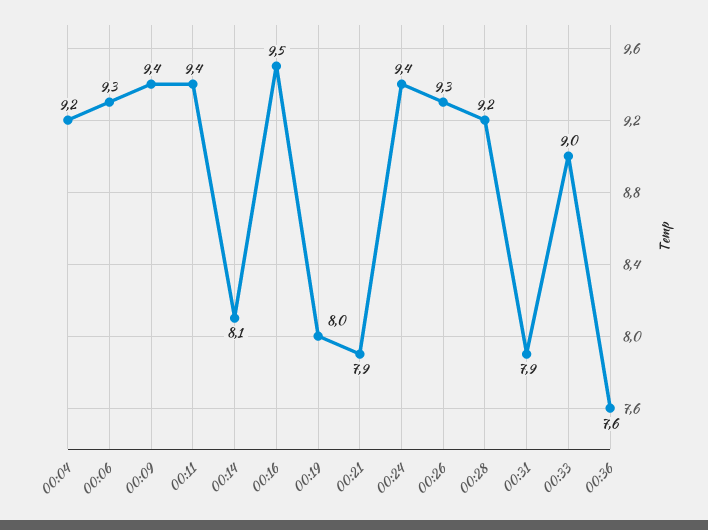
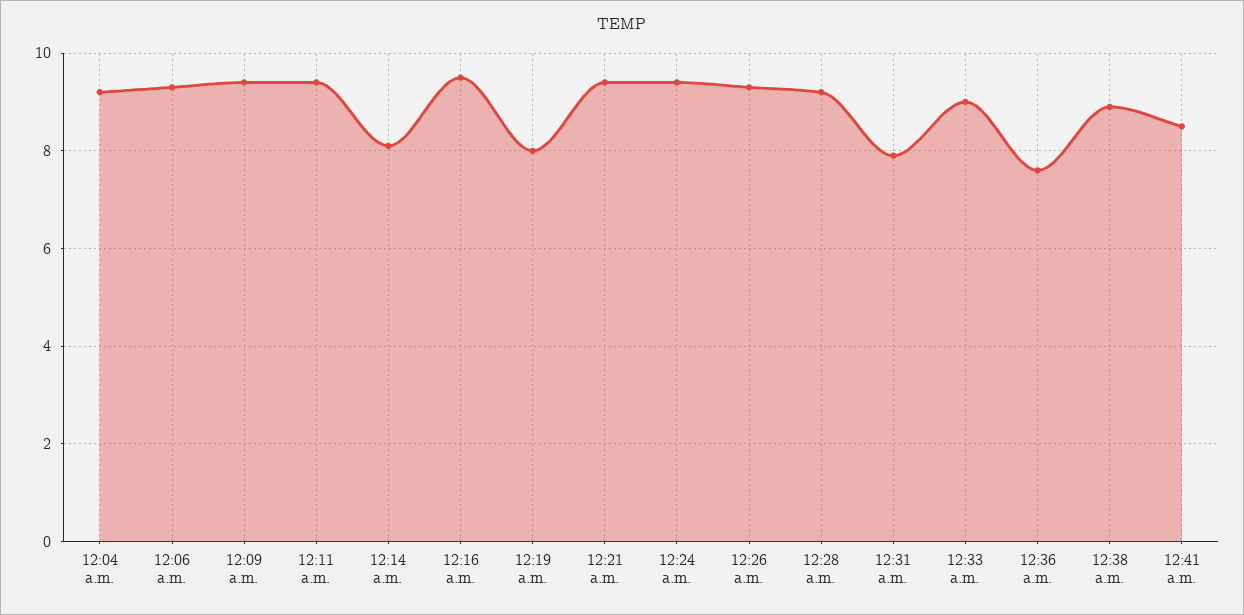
00:21: 7.9 -> 9.5
12:38 a.m.: none -> 9
12:41 a.m.: none -> 8.5

